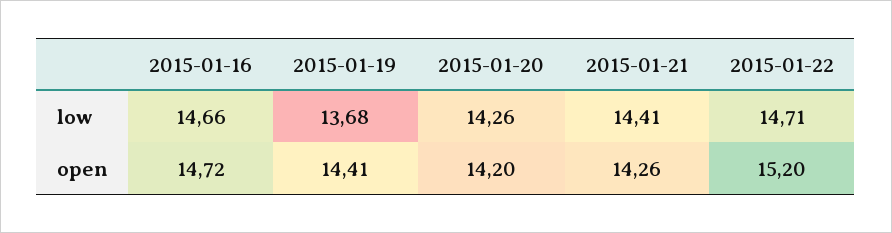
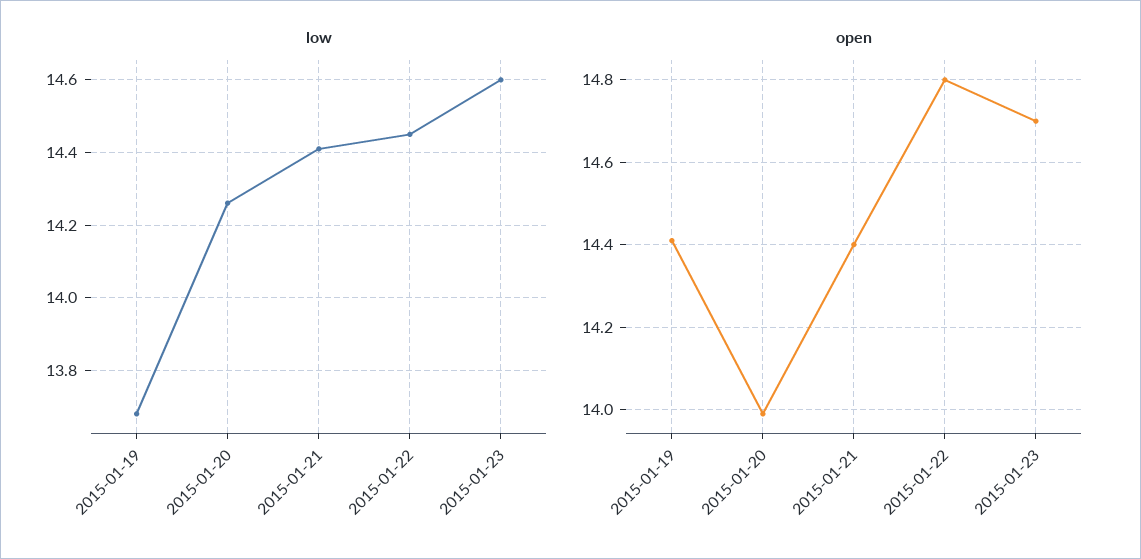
low, 2015-01-16: 14.66 -> none
low, 2015-01-22: 14.71 -> 14.45
open, 2015-01-16: 14.72 -> none
open, 2015-01-20: 14.2 -> 14
open, 2015-01-21: 14.26 -> 14.4
open, 2015-01-22: 15.2 -> 14.8
low, 2015-01-23: none -> 14.6
open, 2015-01-23: none -> 14.7

